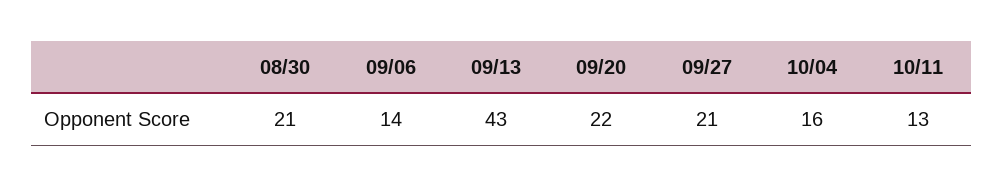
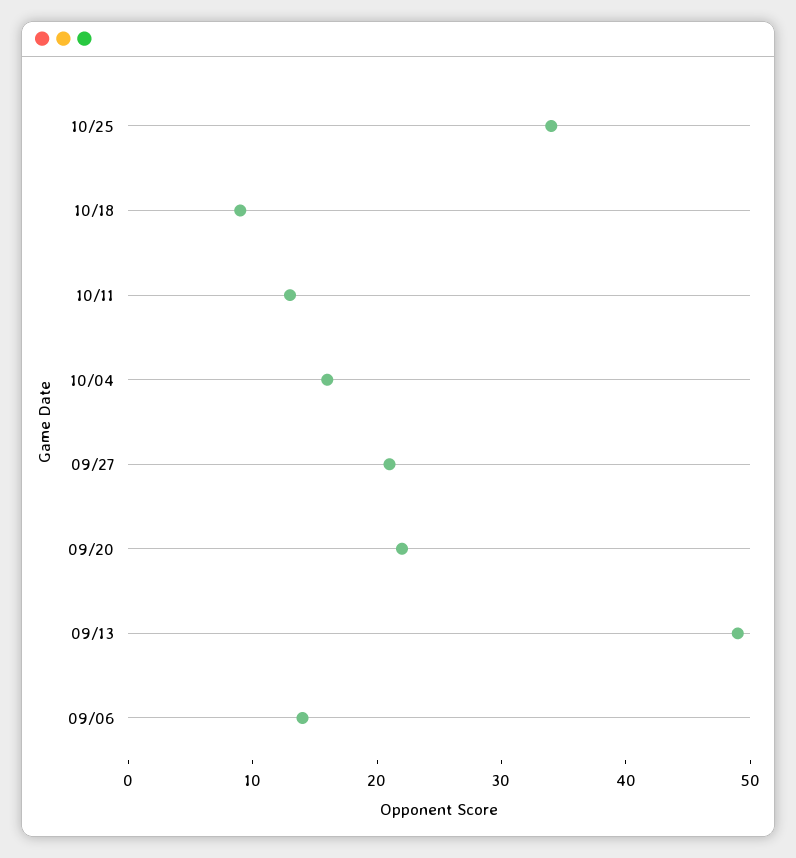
08/30: 21 -> none
09/13: 43 -> 49
10/25: none -> 34
10/18: none -> 9

